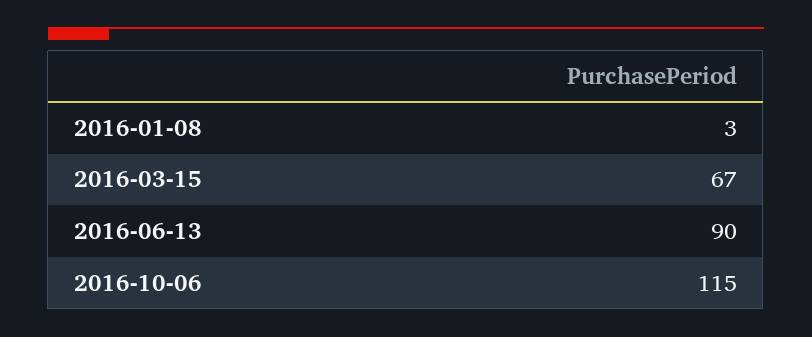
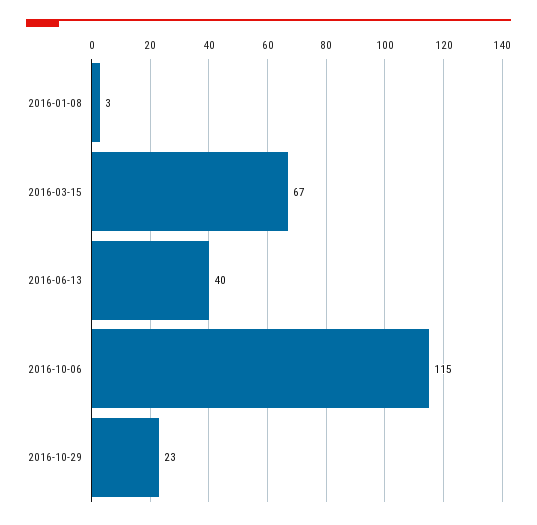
2016-06-13: 90 -> 40
2016-10-29: none -> 23

